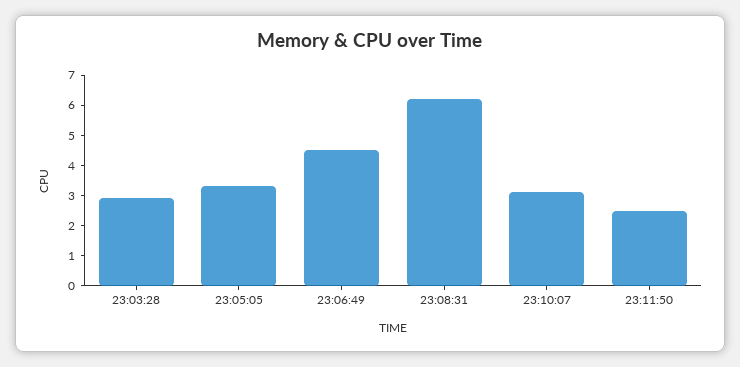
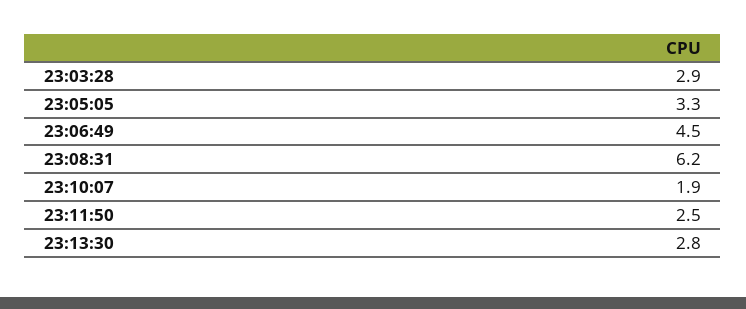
23:10:07: 3 -> 1.9
23:13:30: none -> 2.8

